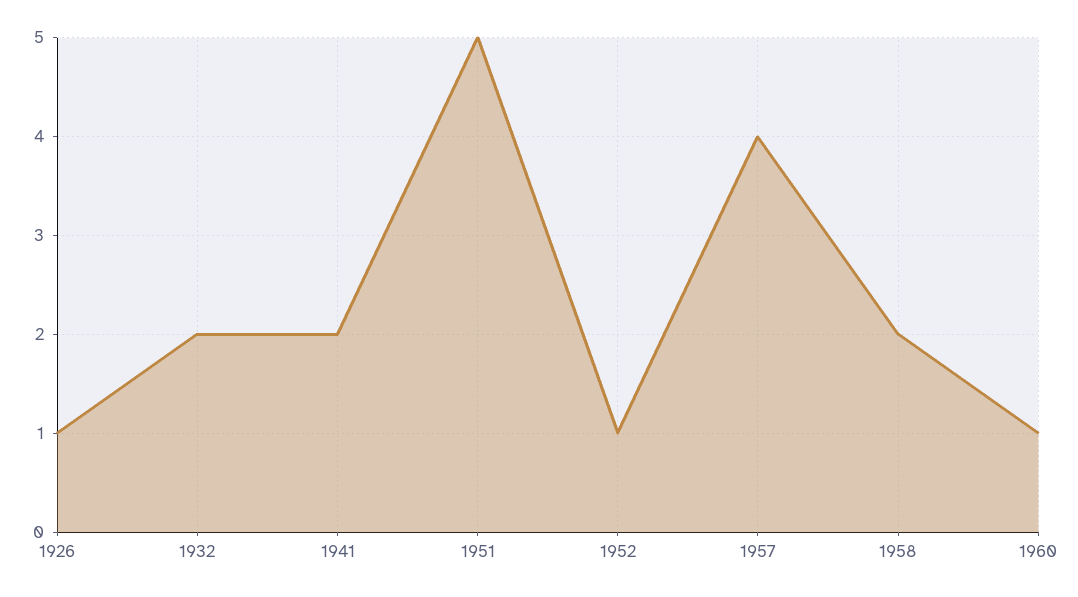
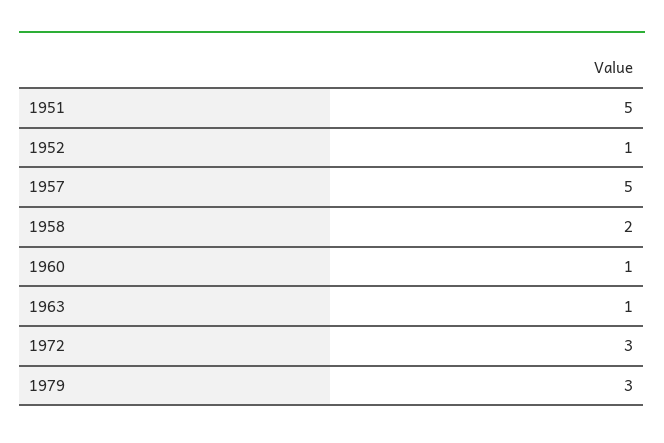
1926: 1 -> none
1932: 2 -> none
1941: 2 -> none
1957: 4 -> 5
1963: none -> 1
1972: none -> 3
1979: none -> 3

